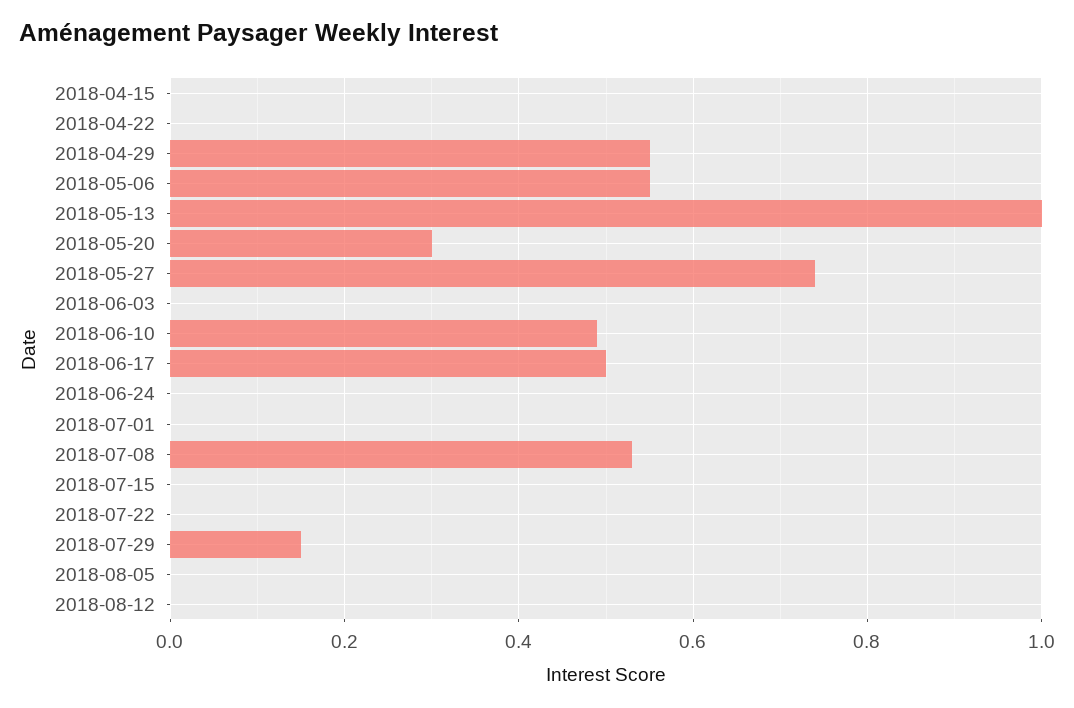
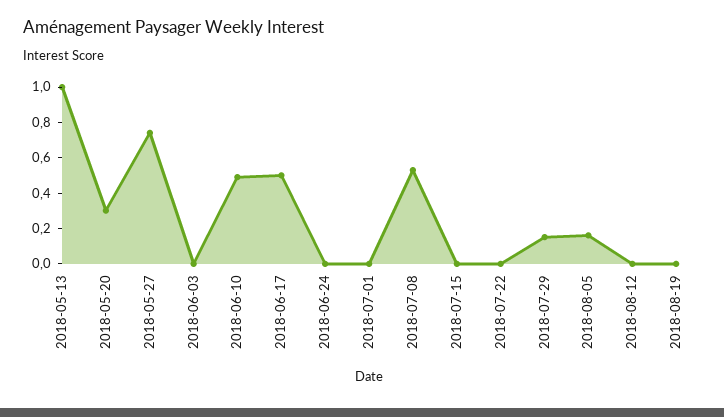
2018-04-15: 0 -> none
2018-04-22: 0 -> none
2018-04-29: 0.55 -> none
2018-05-06: 0.55 -> none
2018-08-05: 0 -> 0.15
2018-08-19: none -> 0

